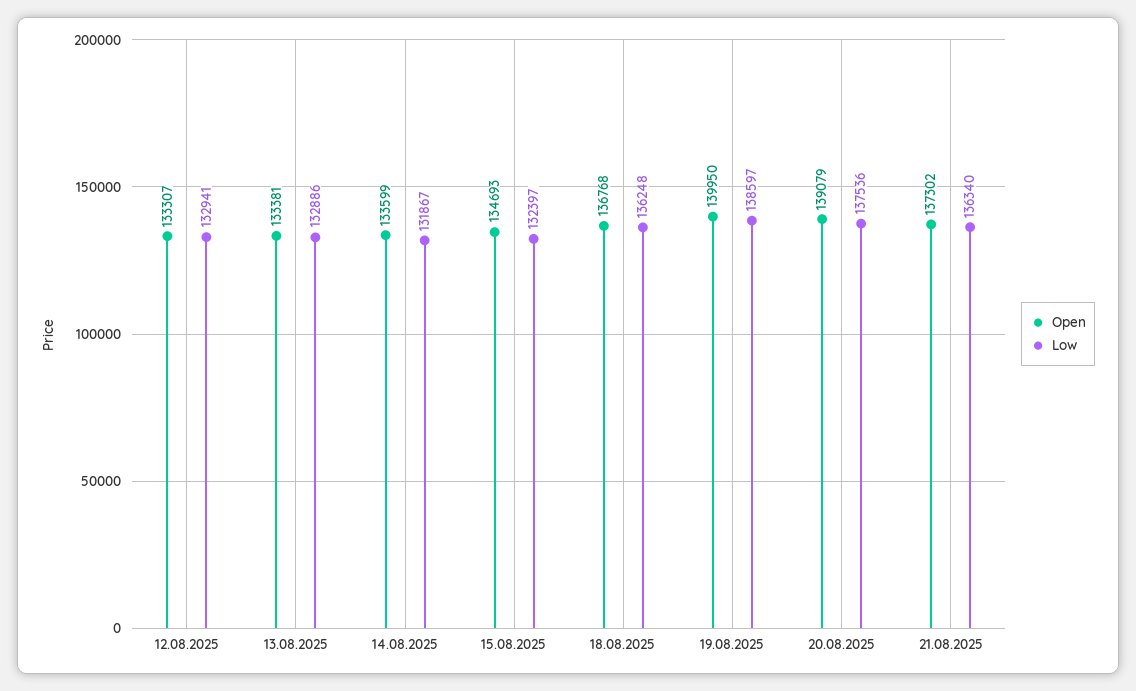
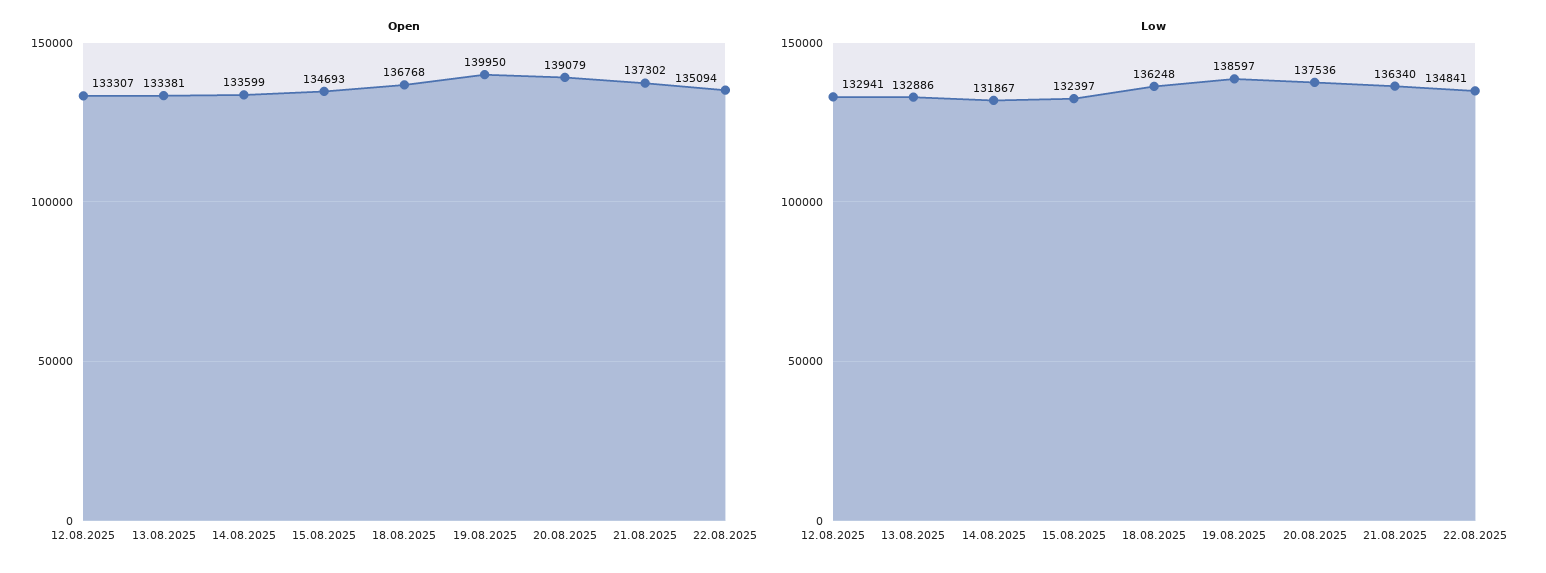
Open, 22.08.2025: none -> 135094
Low, 22.08.2025: none -> 134841

